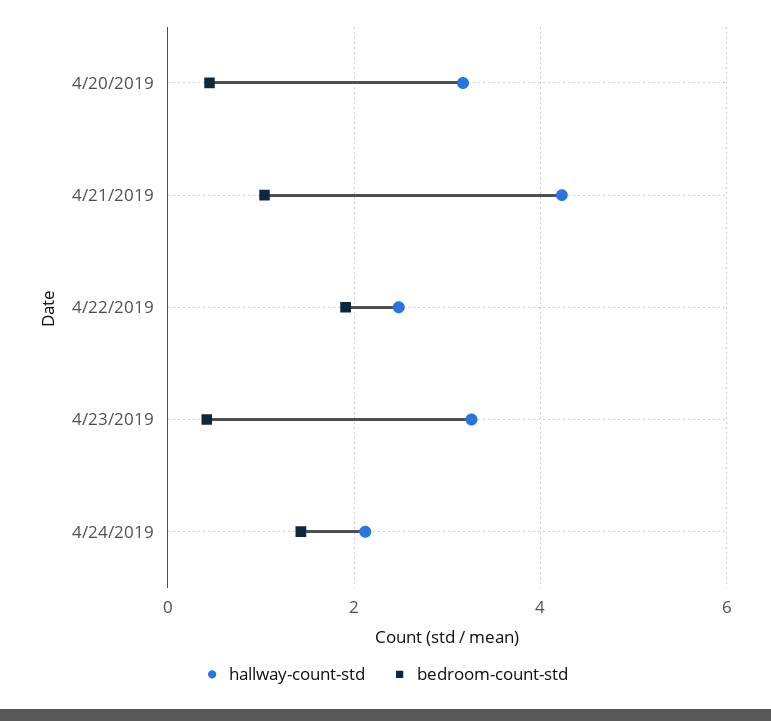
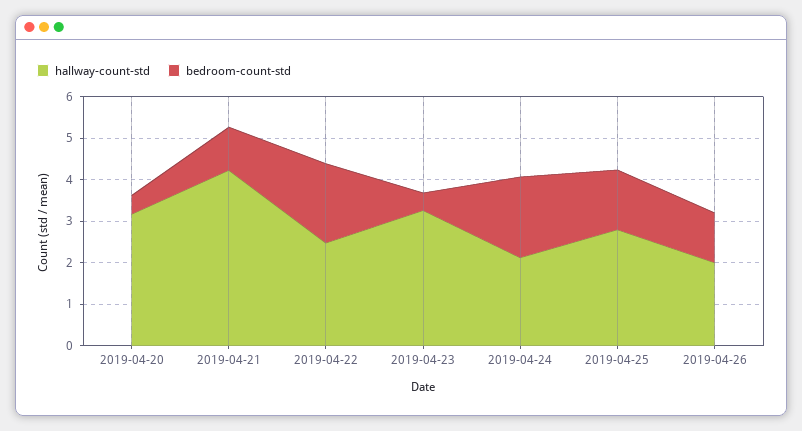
bedroom-count-std, 4/24/2019: 1.4 -> 2
hallway-count-std, 2019-04-25: none -> 2.8
bedroom-count-std, 2019-04-25: none -> 1.4
hallway-count-std, 2019-04-26: none -> 2
bedroom-count-std, 2019-04-26: none -> 1.2

